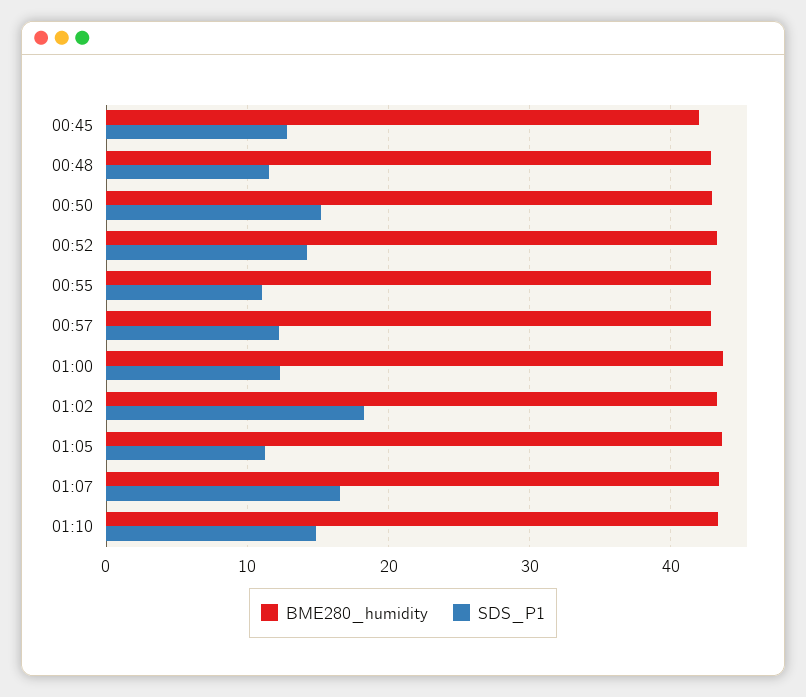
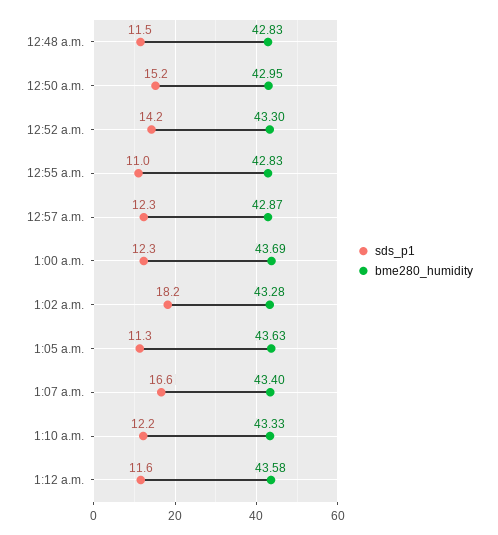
BME280_humidity, 00:45: 42 -> none
SDS_P1, 00:45: 13 -> none
SDS_P1, 01:10: 15 -> 12.2
SDS_P1, 1:12 a.m.: none -> 11.6
BME280_humidity, 1:12 a.m.: none -> 43.58

